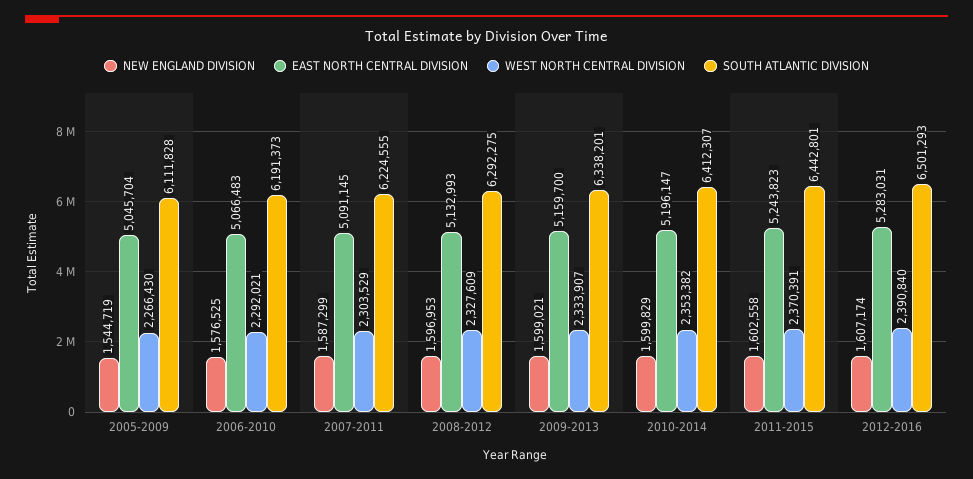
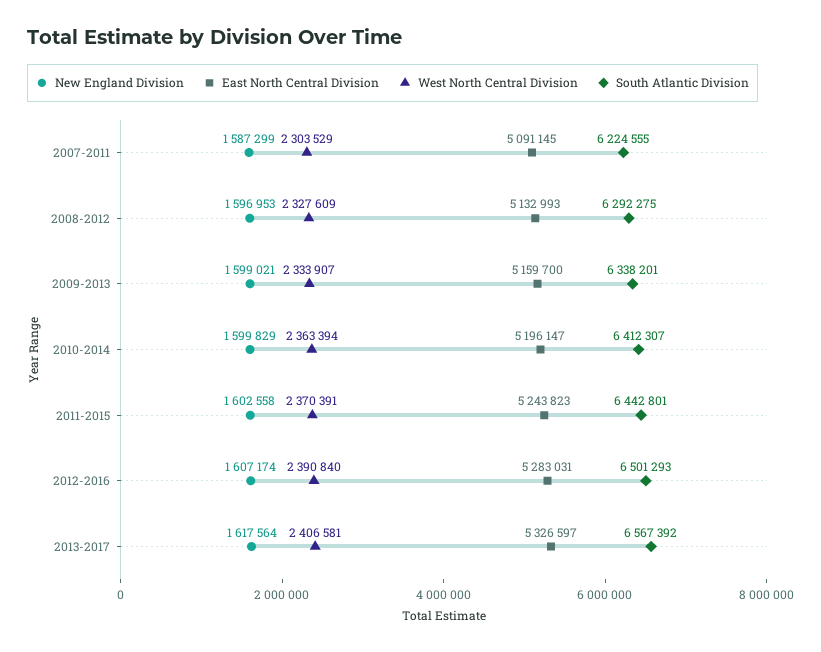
NEW ENGLAND DIVISION, 2005-2009: 1544719 -> none
EAST NORTH CENTRAL DIVISION, 2005-2009: 5045704 -> none
WEST NORTH CENTRAL DIVISION, 2005-2009: 2266430 -> none
SOUTH ATLANTIC DIVISION, 2005-2009: 6111828 -> none
NEW ENGLAND DIVISION, 2006-2010: 1576525 -> none
EAST NORTH CENTRAL DIVISION, 2006-2010: 5066483 -> none
WEST NORTH CENTRAL DIVISION, 2006-2010: 2292021 -> none
SOUTH ATLANTIC DIVISION, 2006-2010: 6191373 -> none
WEST NORTH CENTRAL DIVISION, 2010-2014: 2353382 -> 2363394
NEW ENGLAND DIVISION, 2013-2017: none -> 1617564
EAST NORTH CENTRAL DIVISION, 2013-2017: none -> 5326597
WEST NORTH CENTRAL DIVISION, 2013-2017: none -> 2406581
SOUTH ATLANTIC DIVISION, 2013-2017: none -> 6567392

